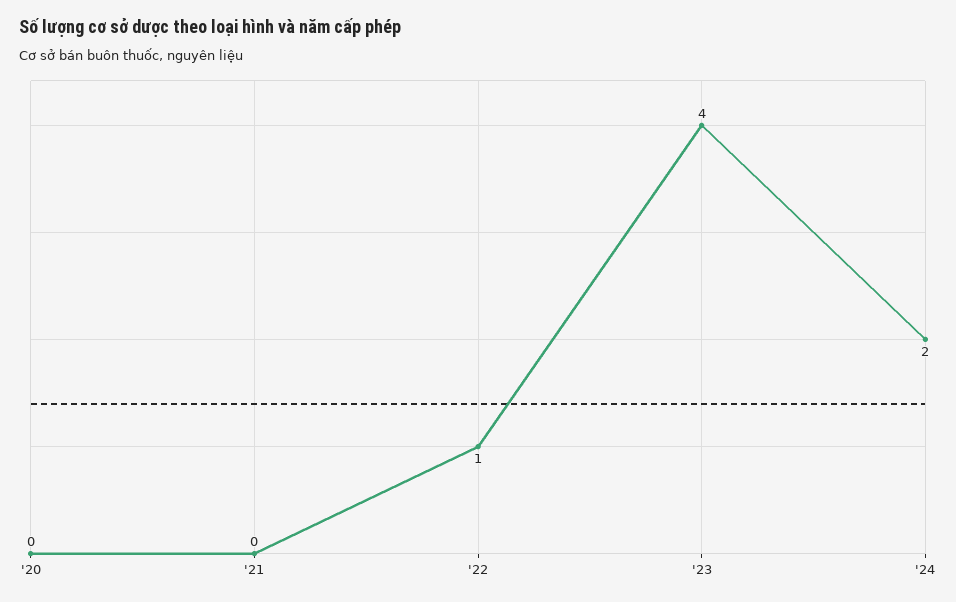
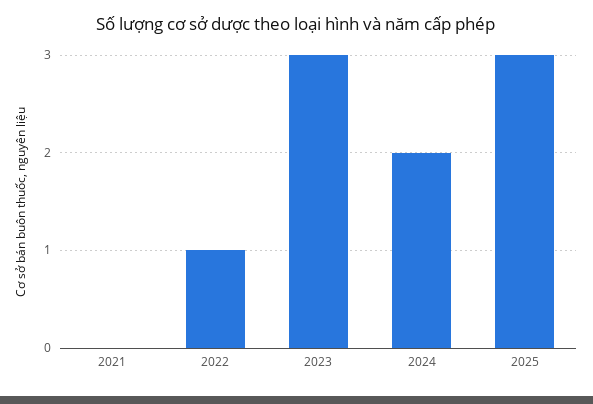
'20: 0 -> none
'23: 4 -> 3
2025: none -> 3

